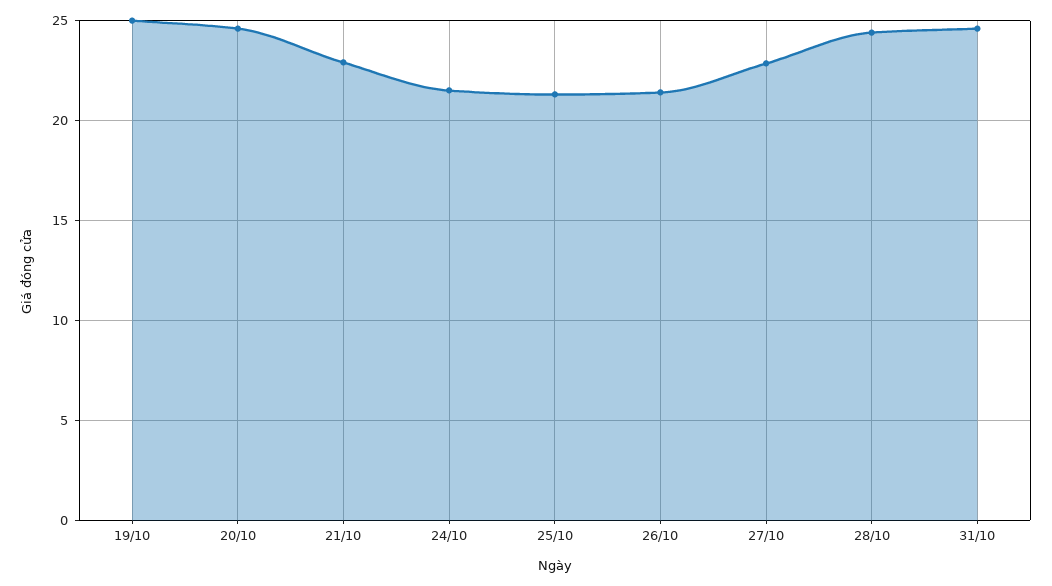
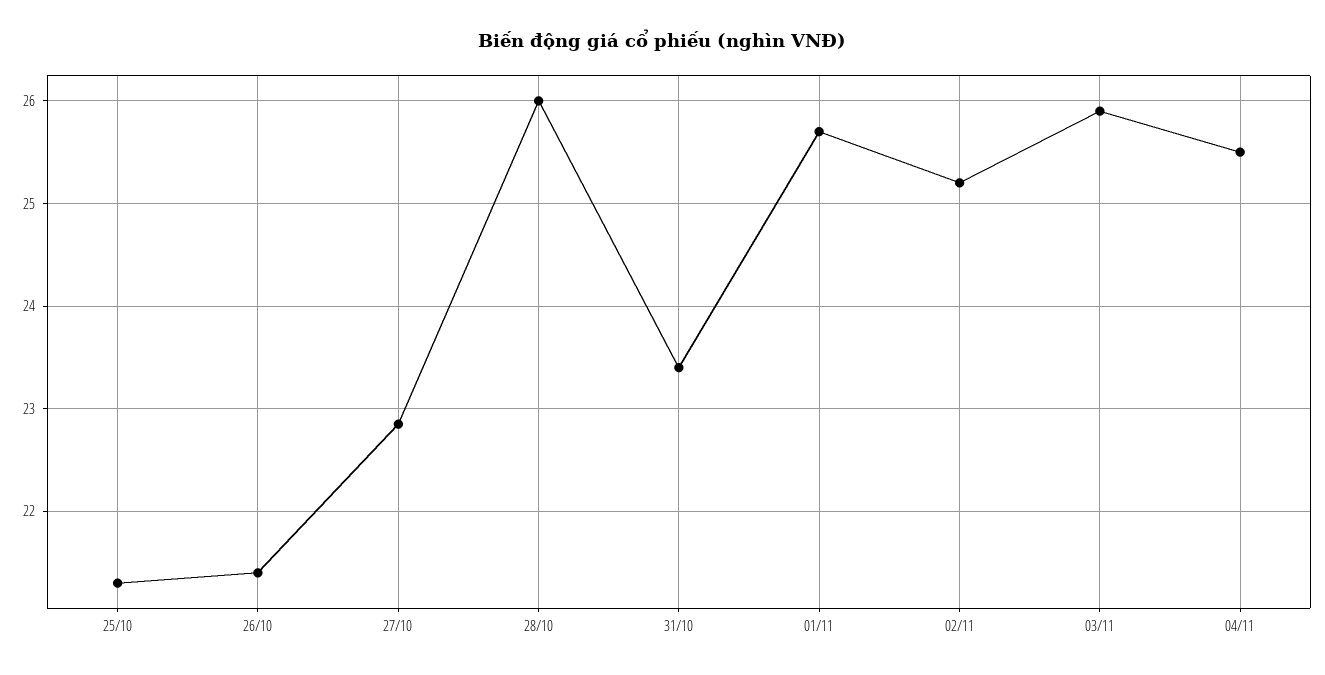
19/10: 25 -> none
20/10: 24.5 -> none
21/10: 23 -> none
24/10: 21.5 -> none
28/10: 24.5 -> 26
31/10: 24.5 -> 23.4
01/11: none -> 25.7
02/11: none -> 25.2
03/11: none -> 25.9
04/11: none -> 25.5

